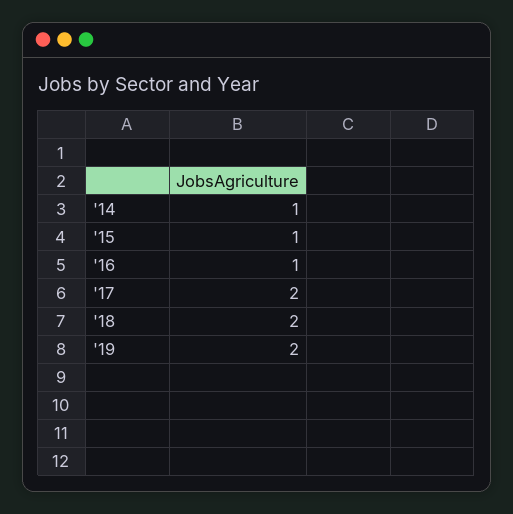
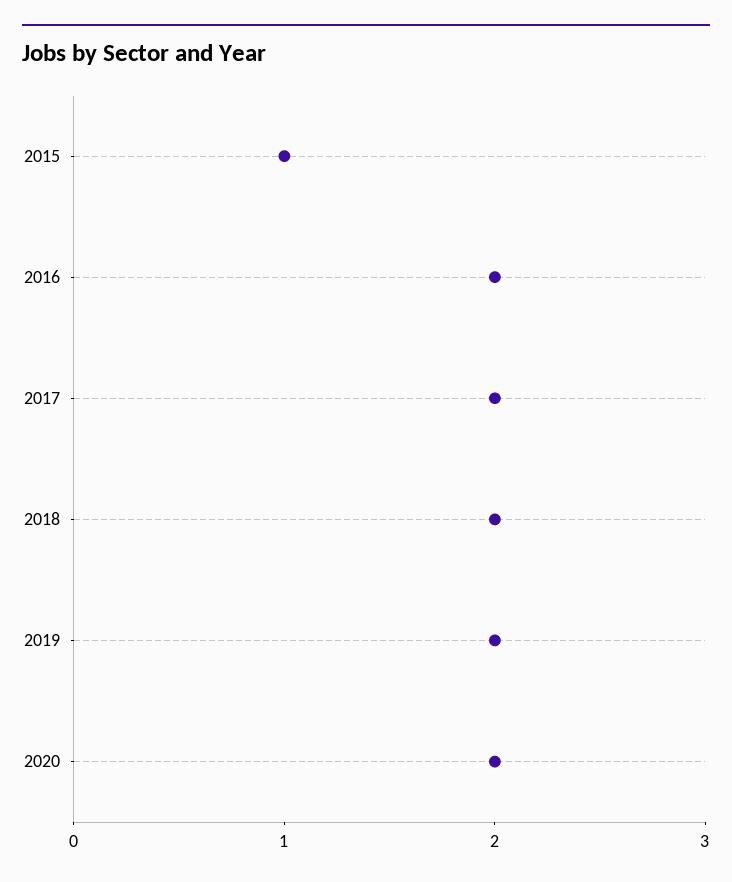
'14: 1 -> none
'16: 1 -> 2
2020: none -> 2

